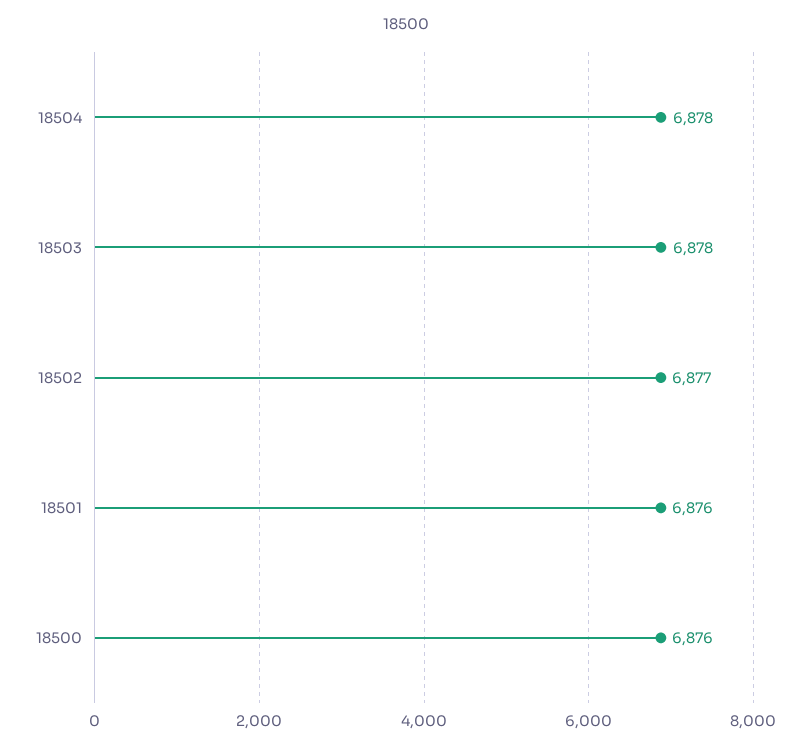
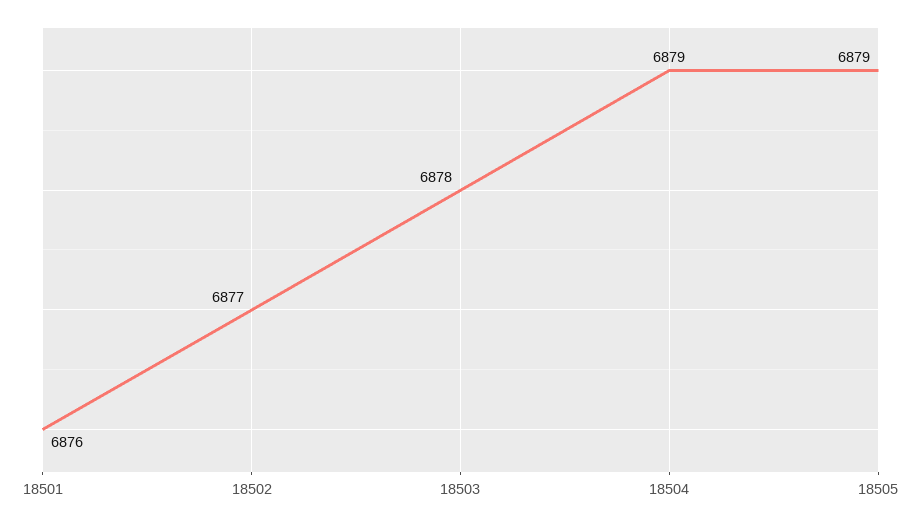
18504: 6878 -> 6879
18500: 6876 -> none
18505: none -> 6879

